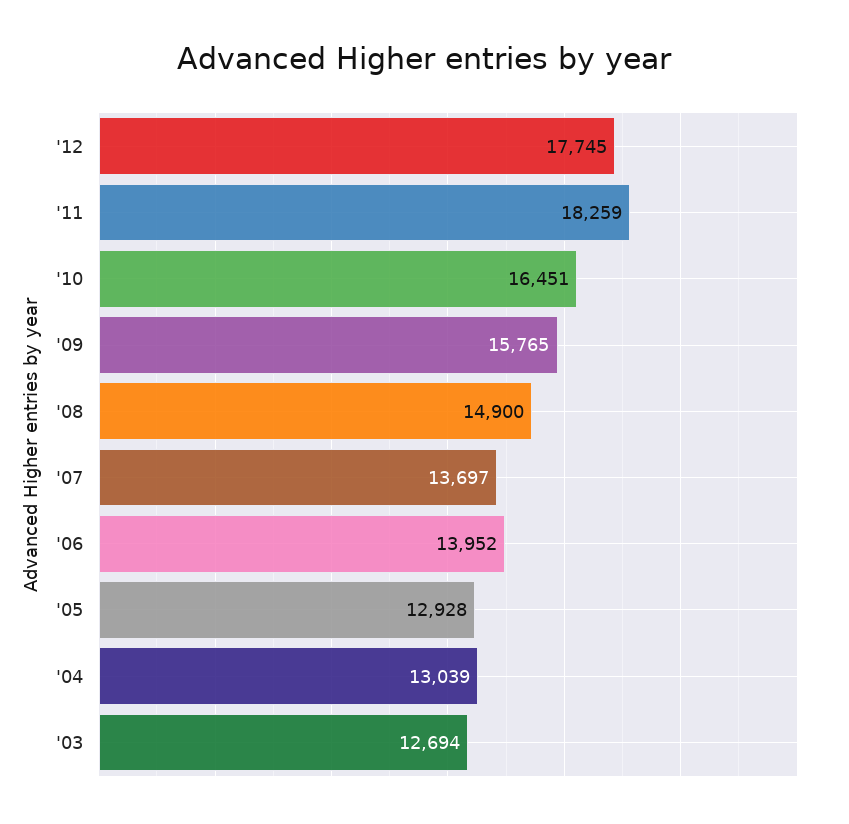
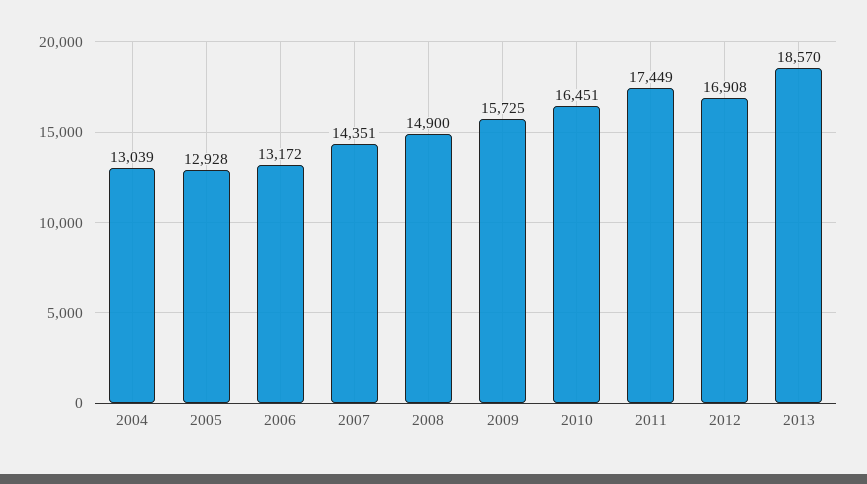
'12: 17745 -> 16908
'11: 18259 -> 17449
'09: 15765 -> 15725
'07: 13697 -> 14351
'06: 13952 -> 13172
'03: 12694 -> none
2013: none -> 18570

